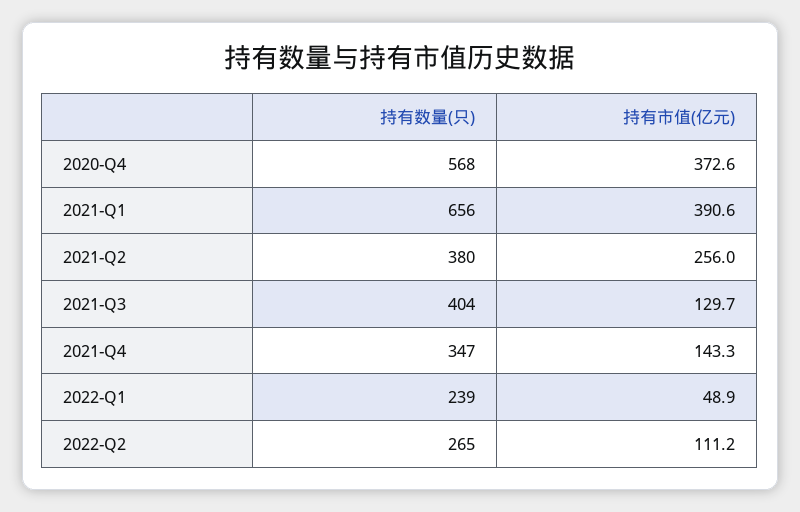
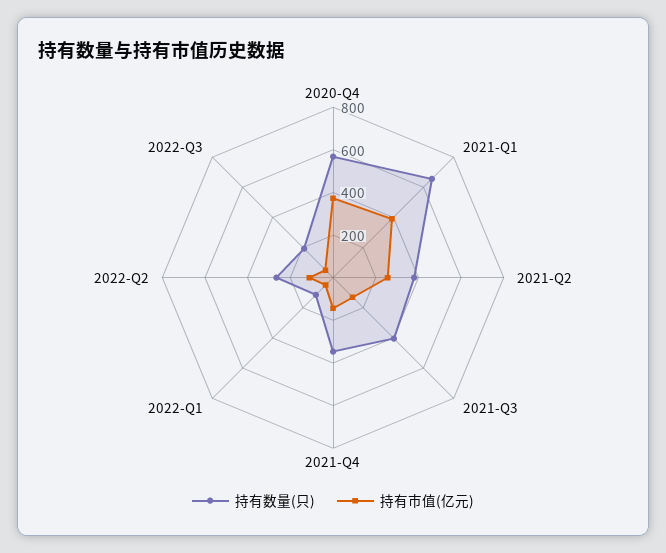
持有数量(只), 2022-Q1: 239 -> 100
持有数量(只), 2022-Q3: none -> 200
持有市值(亿元), 2022-Q3: none -> 50

